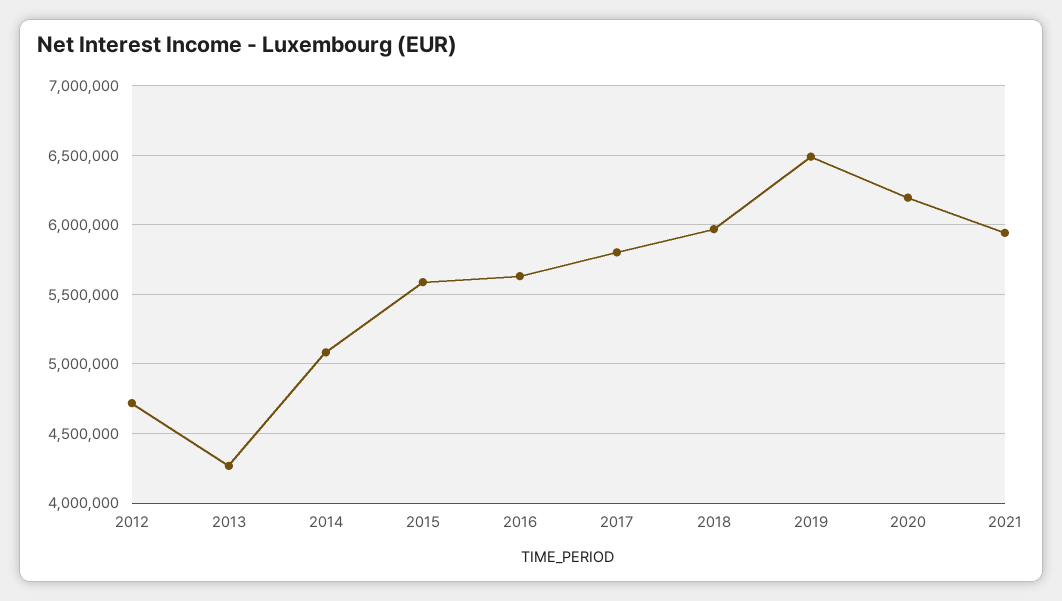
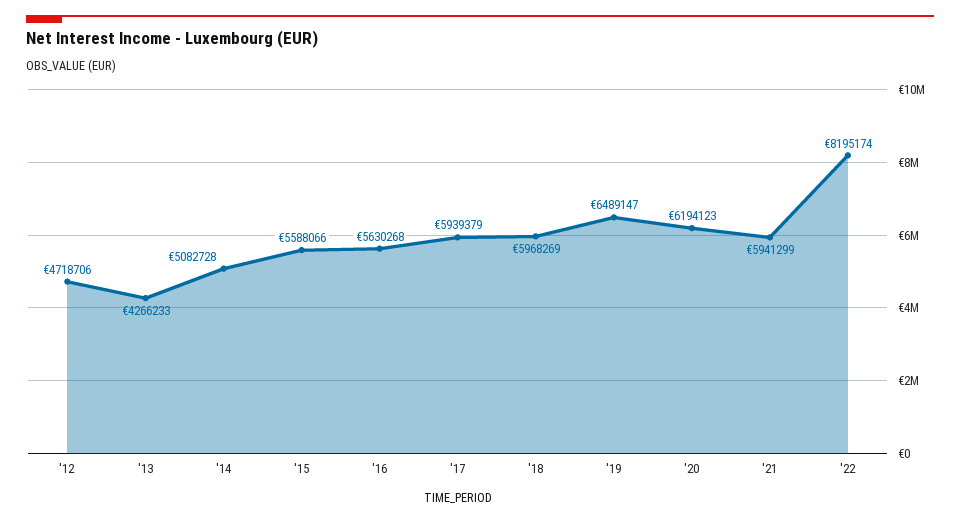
2017: 5800000 -> 5939379
'22: none -> 8195174

